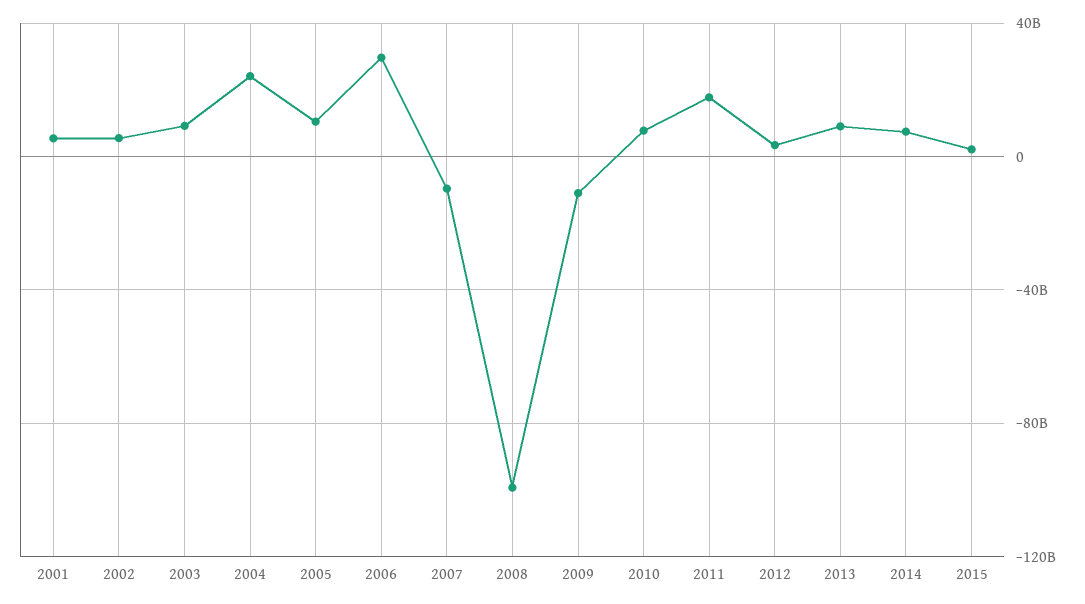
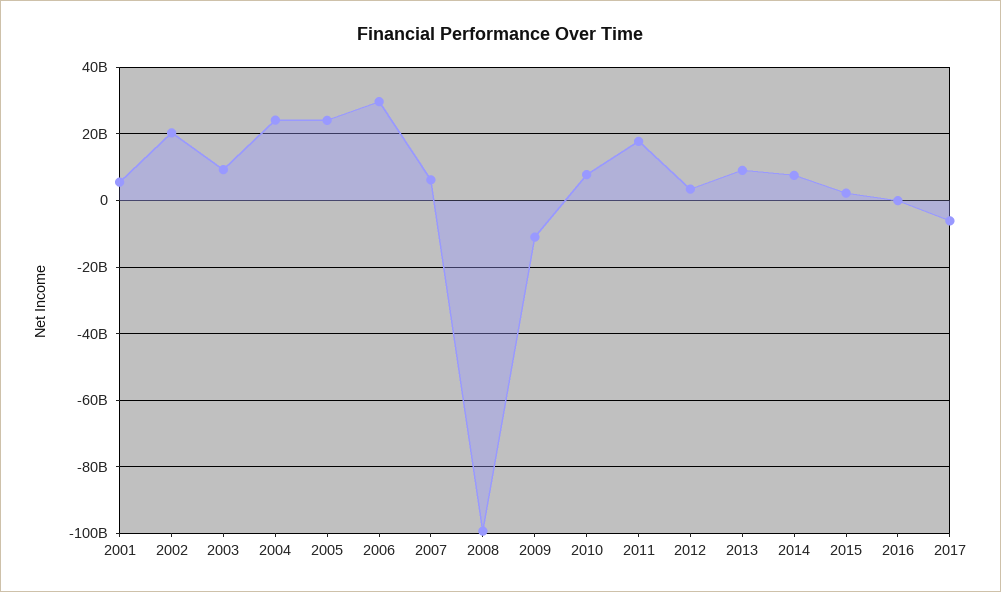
2002: 5000000000 -> 20000000000
2005: 10000000000 -> 24000000000
2007: -10000000000 -> 6000000000
2016: none -> 0
2017: none -> -6000000000

